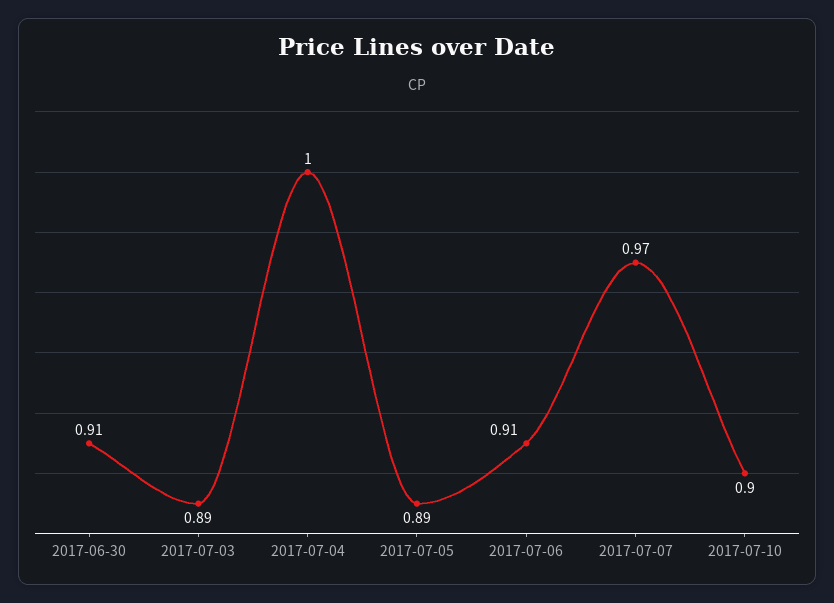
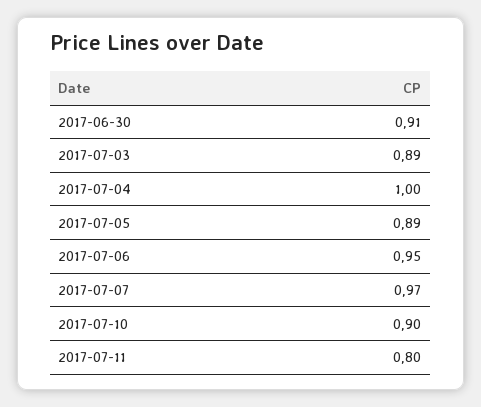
2017-07-06: 0.91 -> 0.95
2017-07-11: none -> 0.8

